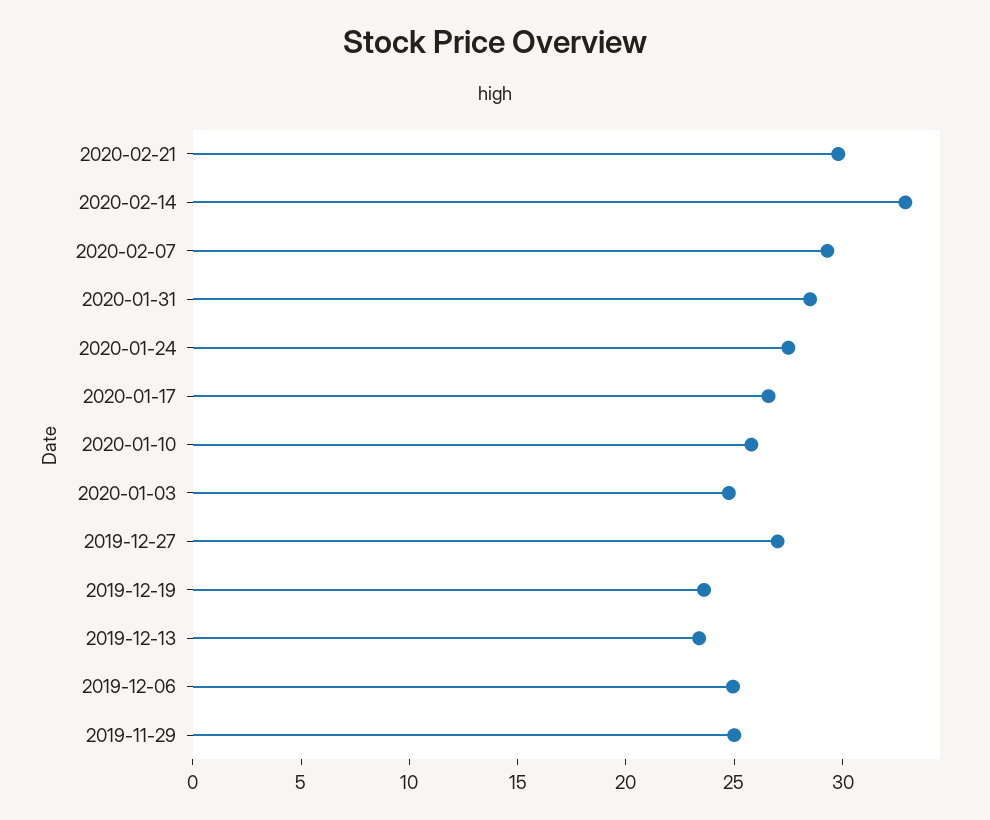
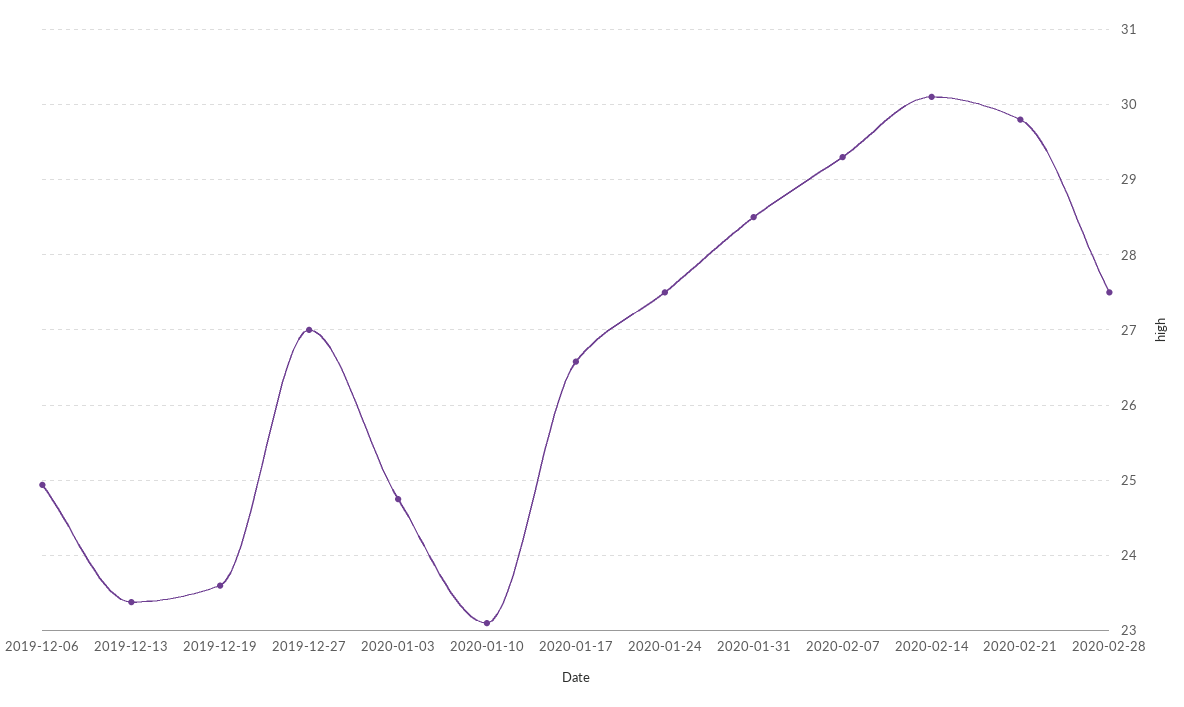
2020-02-14: 33 -> 30.1
2020-01-10: 26 -> 23.1
2019-11-29: 25 -> none
2020-02-28: none -> 27.5

